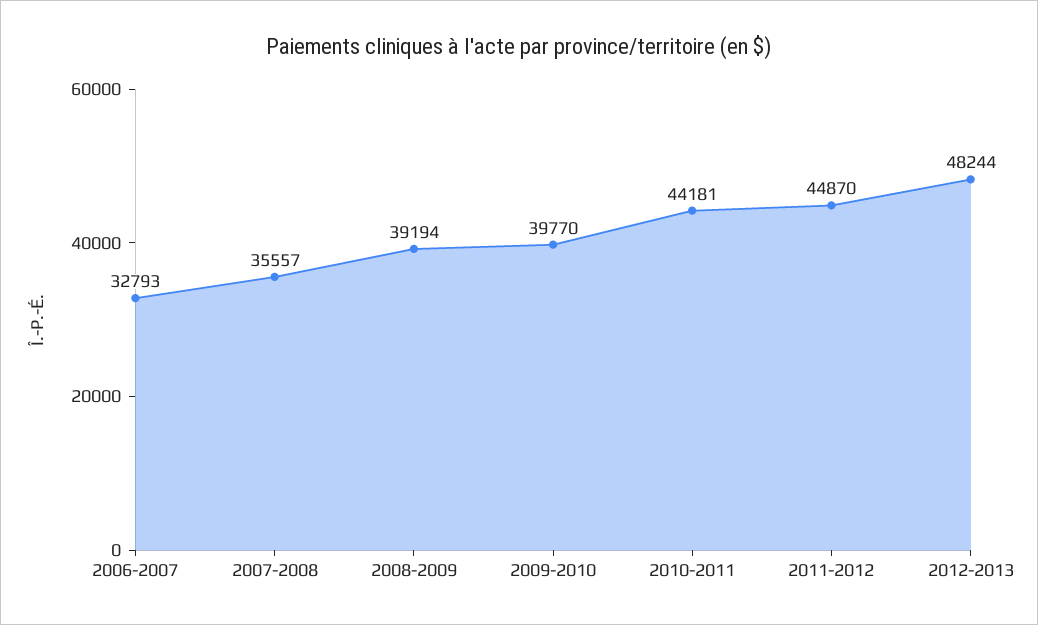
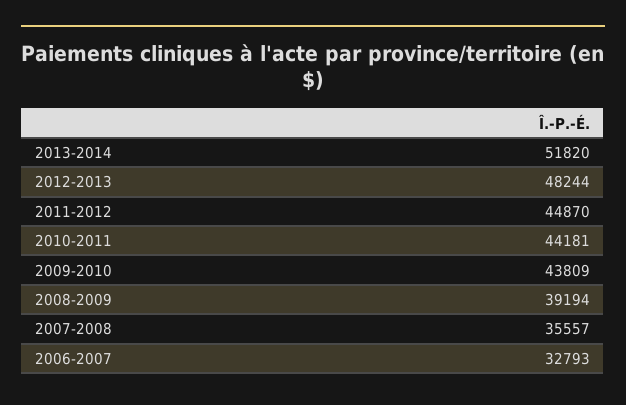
2009-2010: 39770 -> 43809
2013-2014: none -> 51820

